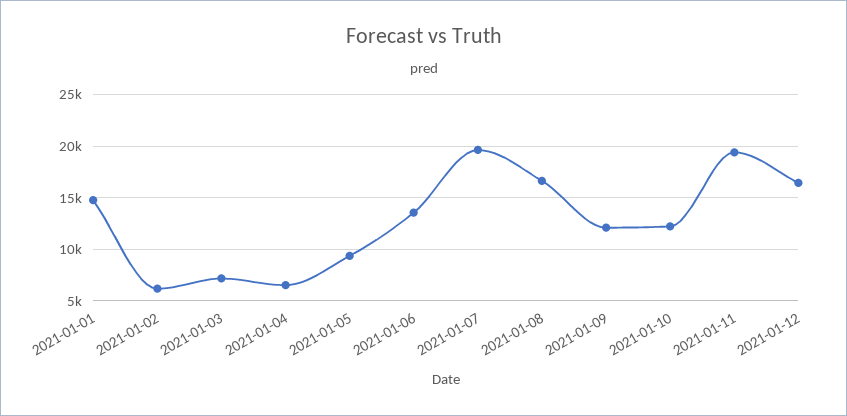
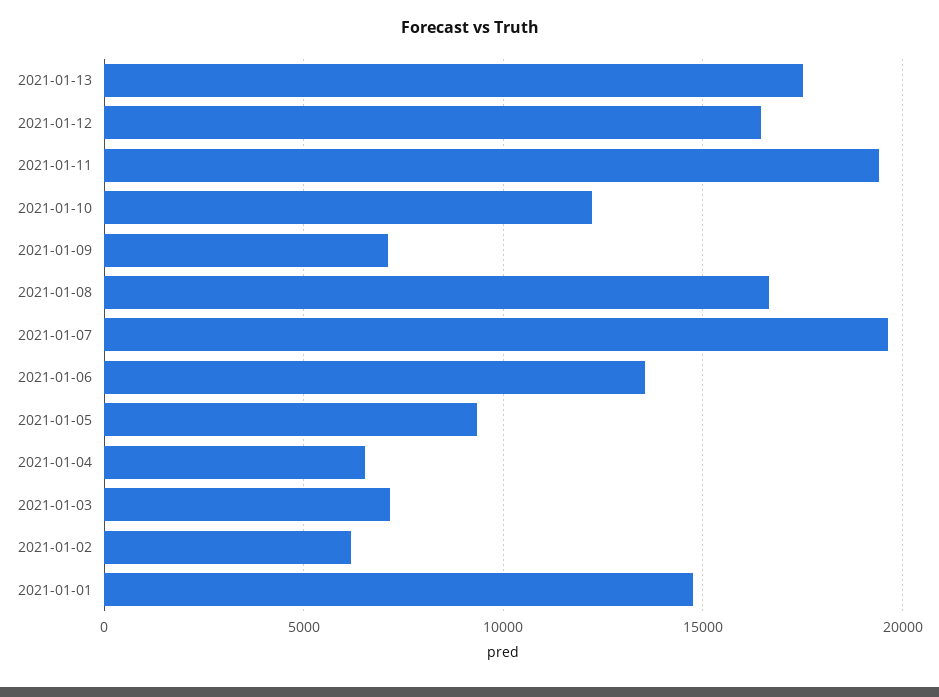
2021-01-09: 12000 -> 7000
2021-01-13: none -> 17500

